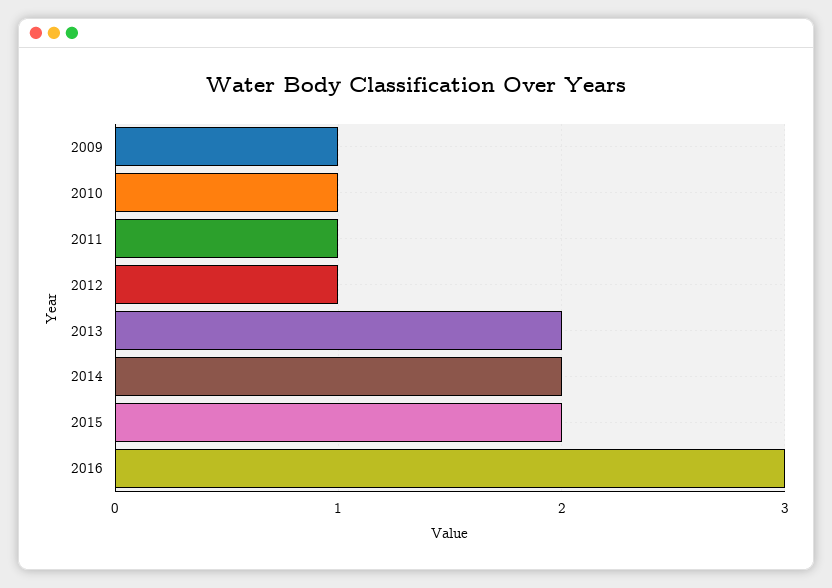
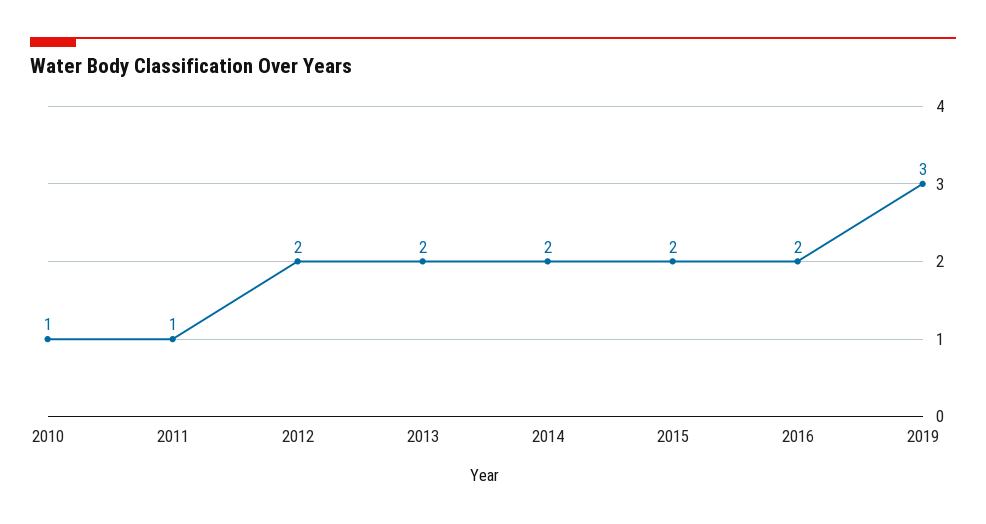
2009: 1 -> none
2012: 1 -> 2
2016: 3 -> 2
2019: none -> 3

